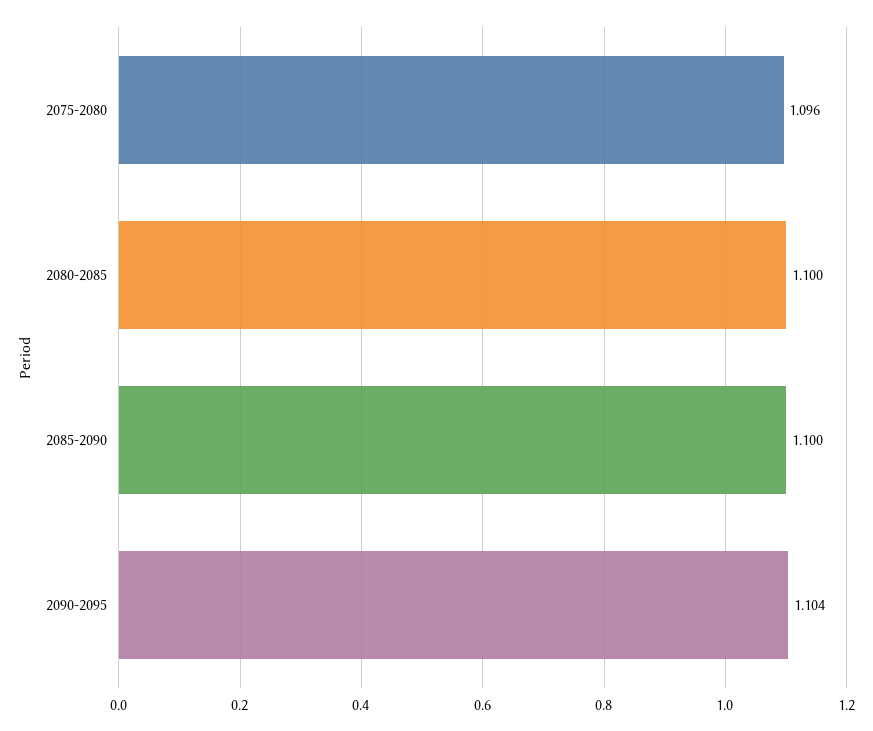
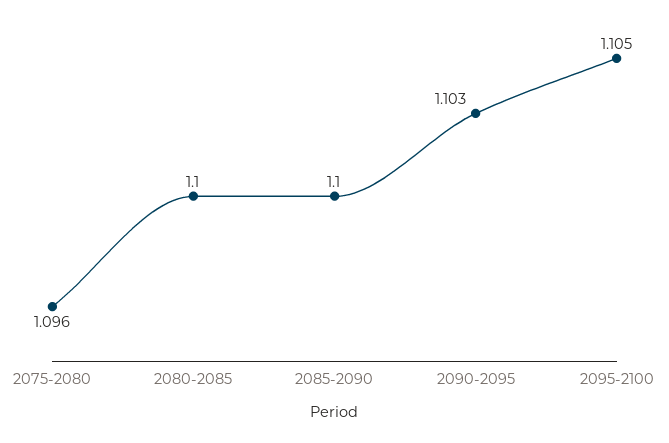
2090-2095: 1.104 -> 1.103
2095-2100: none -> 1.105

